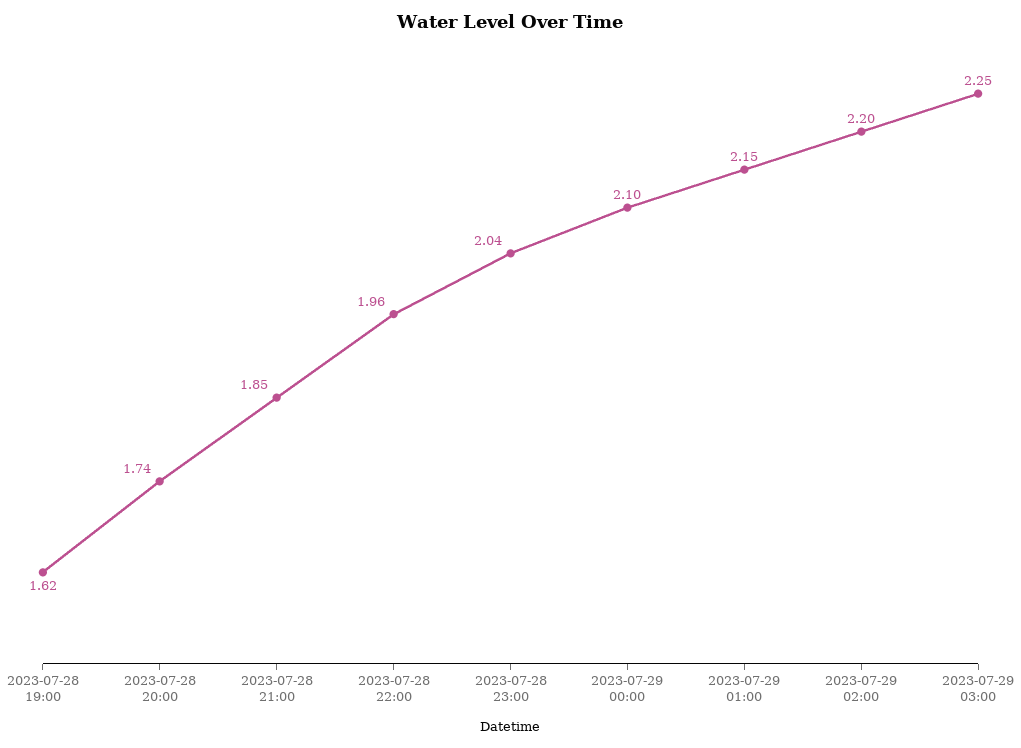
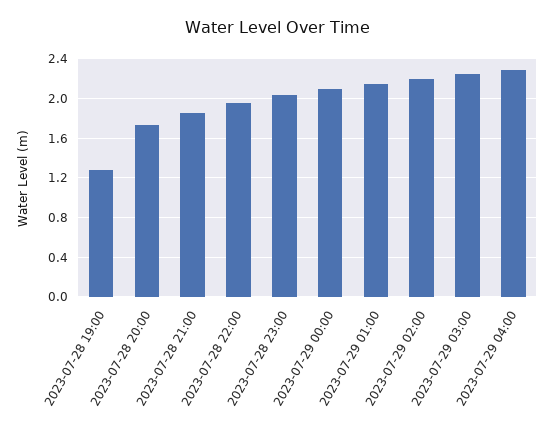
2023-07-28 19:00: 1.62 -> 1.3
2023-07-29 04:00: none -> 2.3

